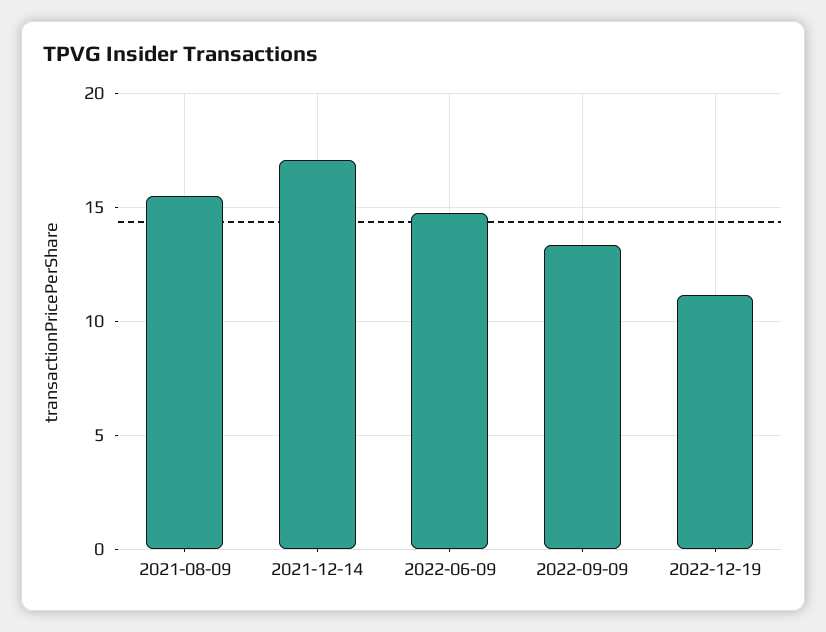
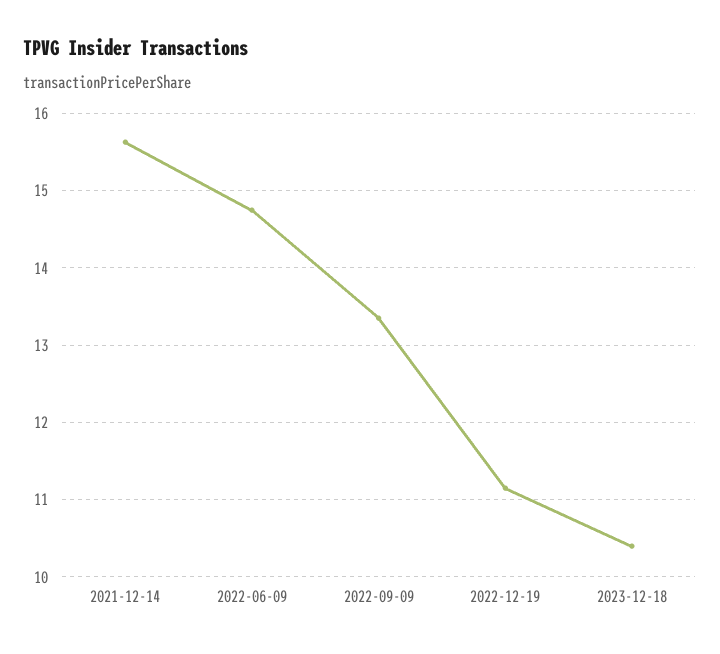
2021-08-09: 15.5 -> none
2021-12-14: 17 -> 15.6
2023-12-18: none -> 10.4

